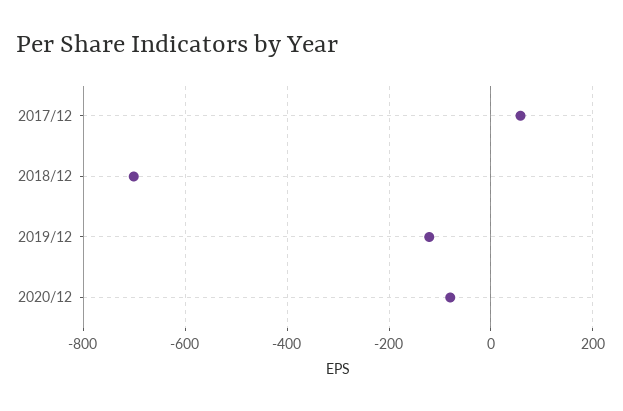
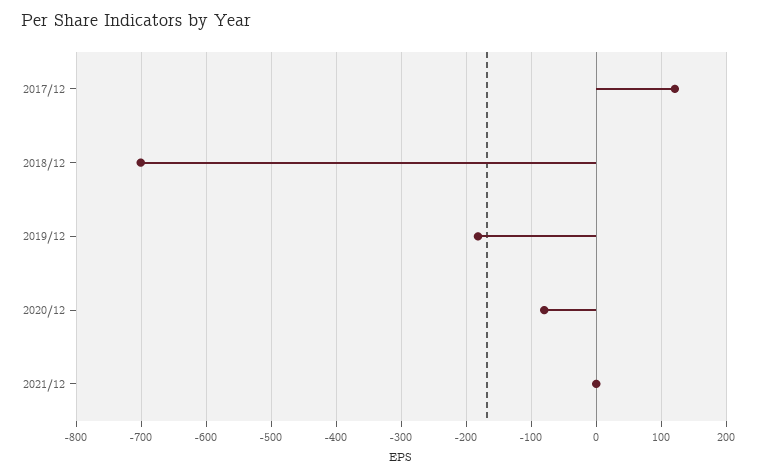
2017/12: 60 -> 120
2019/12: -120 -> -180
2021/12: none -> 0

